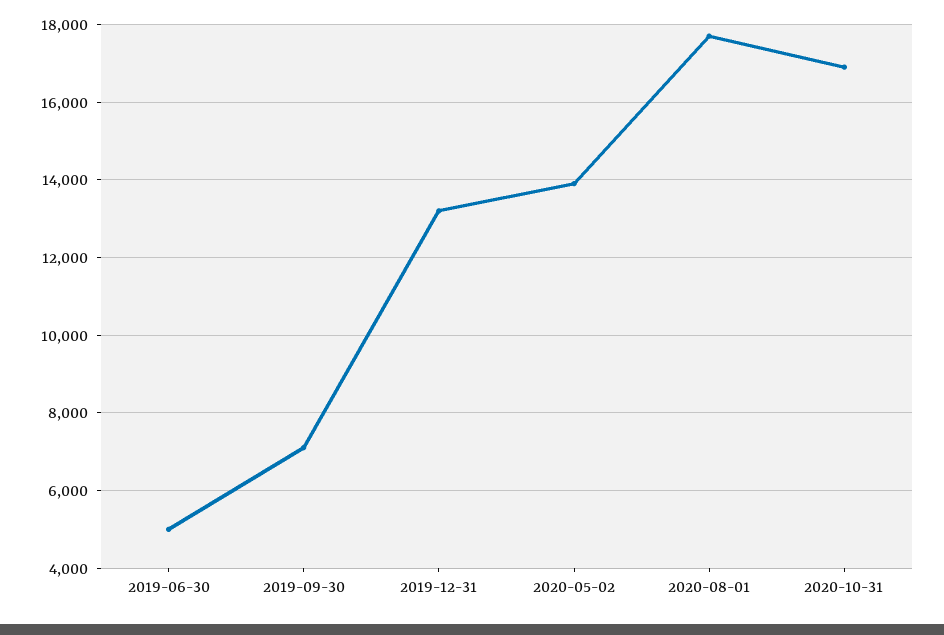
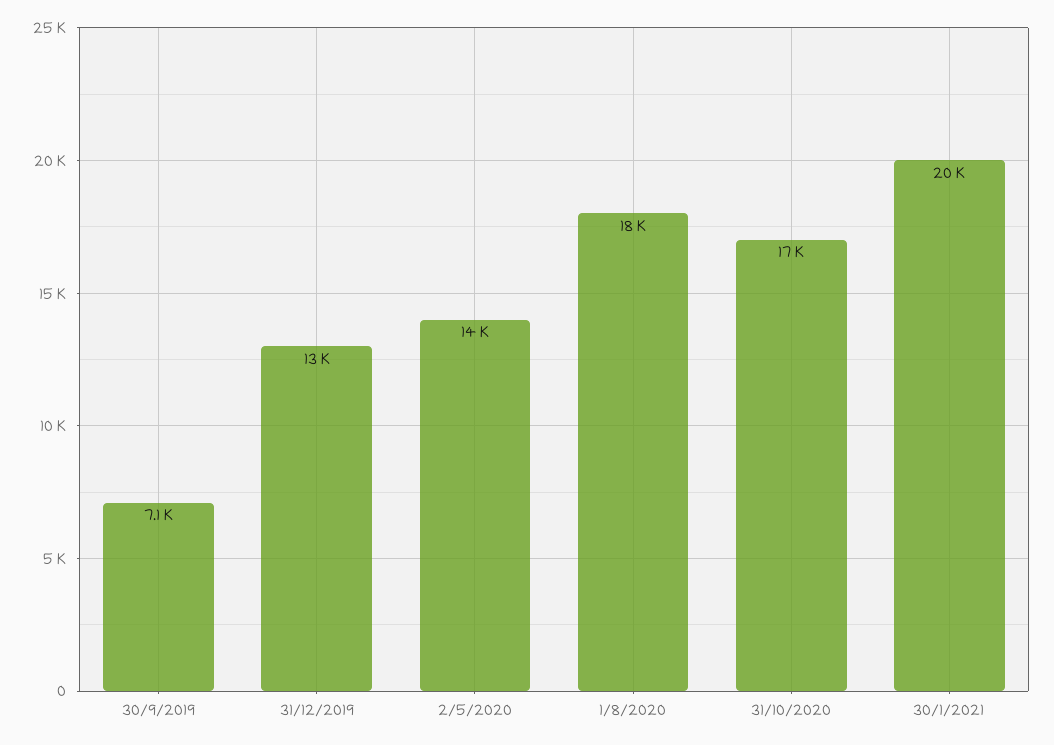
2019-06-30: 5000 -> none
30/1/2021: none -> 20000

